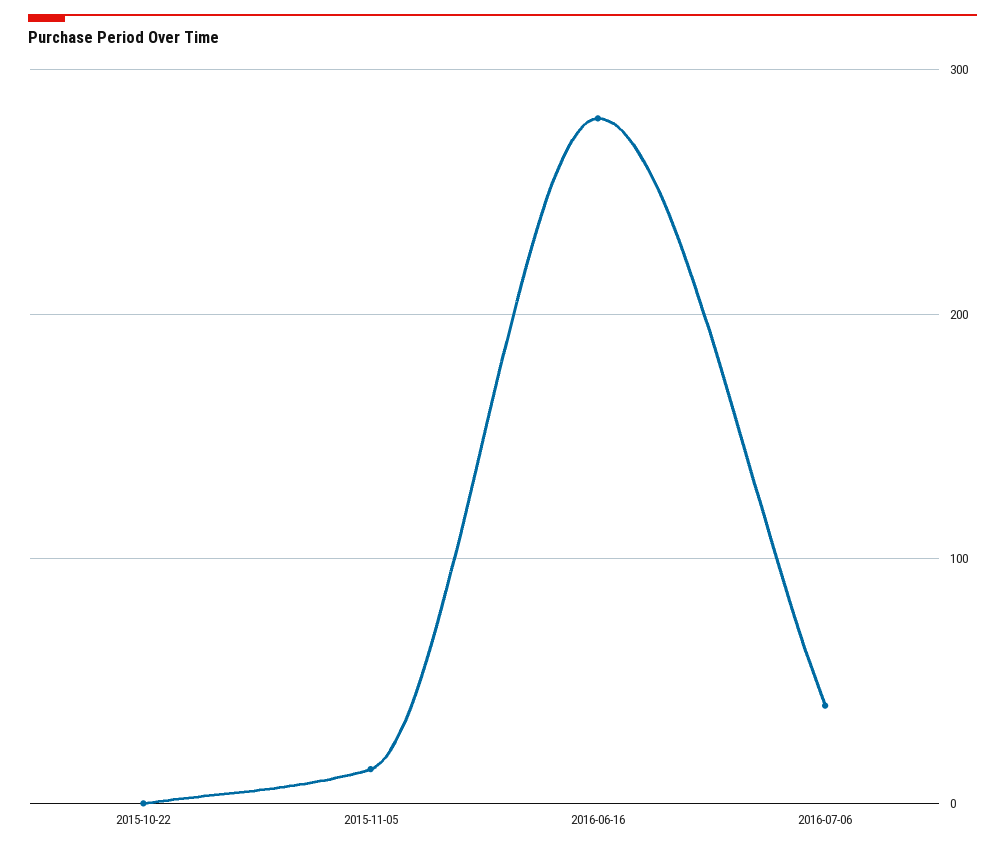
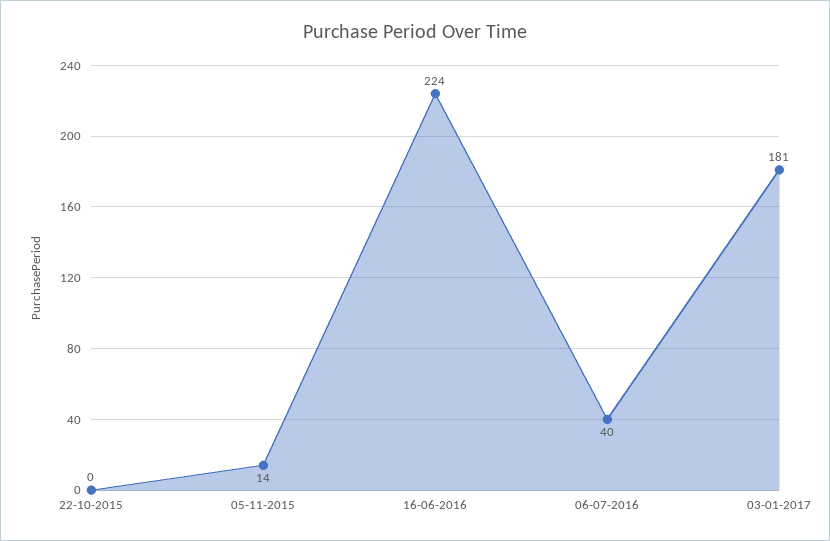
2016-06-16: 280 -> 224
03-01-2017: none -> 181

